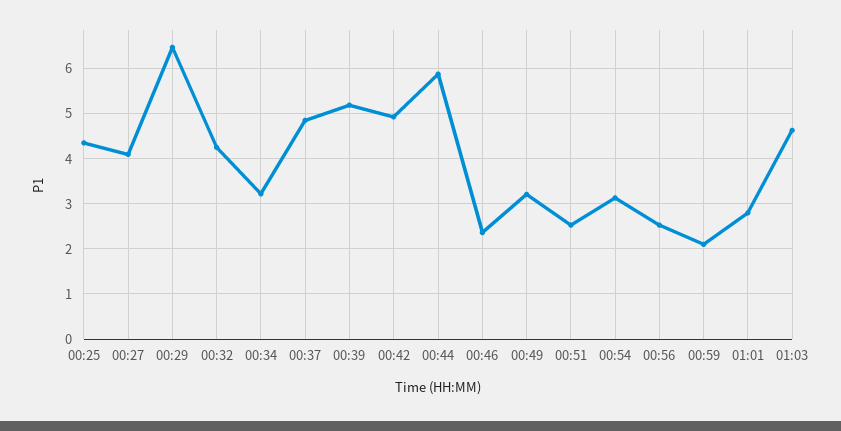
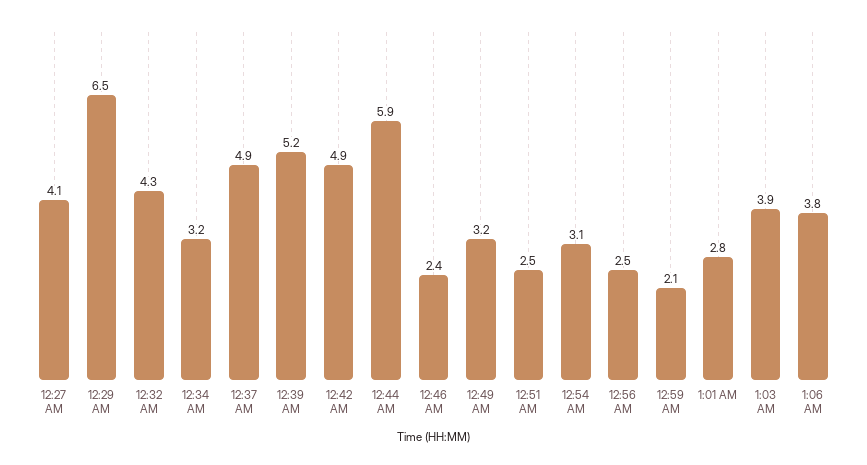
00:25: 4.4 -> none
01:03: 4.6 -> 3.9
1:06 AM: none -> 3.8

